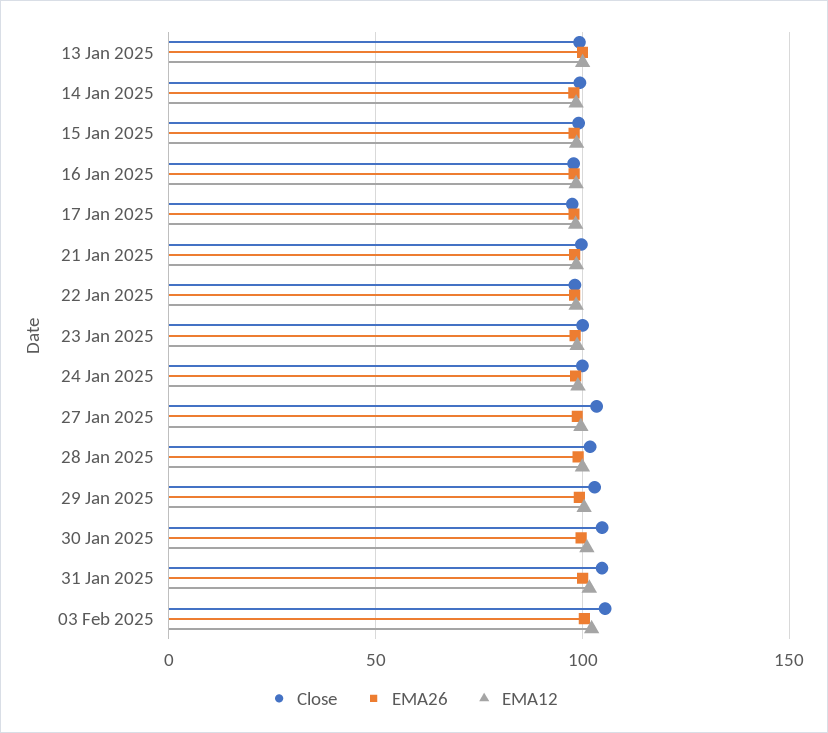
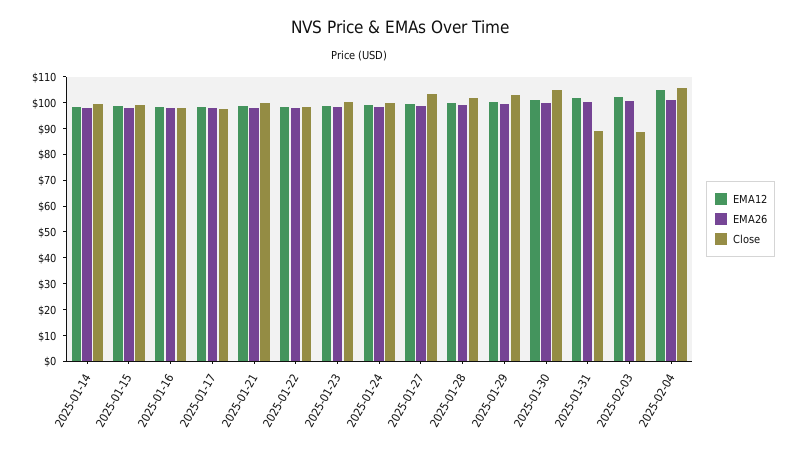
Close, 13 Jan 2025: 100 -> none
EMA26, 13 Jan 2025: 100 -> none
EMA12, 13 Jan 2025: 100 -> none
Close, 31 Jan 2025: 105 -> 90
Close, 03 Feb 2025: 105 -> 90
EMA12, 2025-02-04: none -> 105
EMA26, 2025-02-04: none -> 100
Close, 2025-02-04: none -> 105

